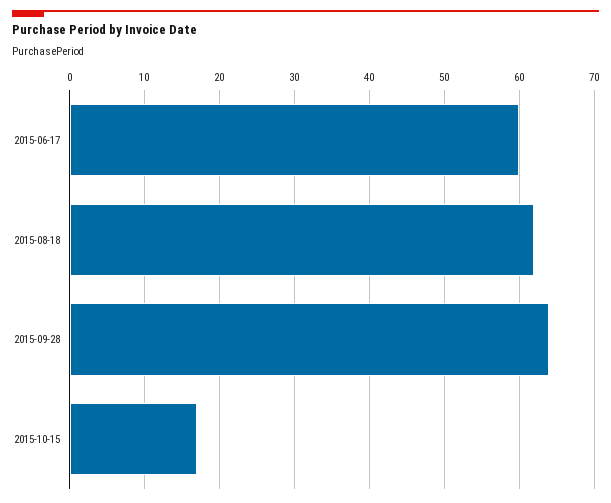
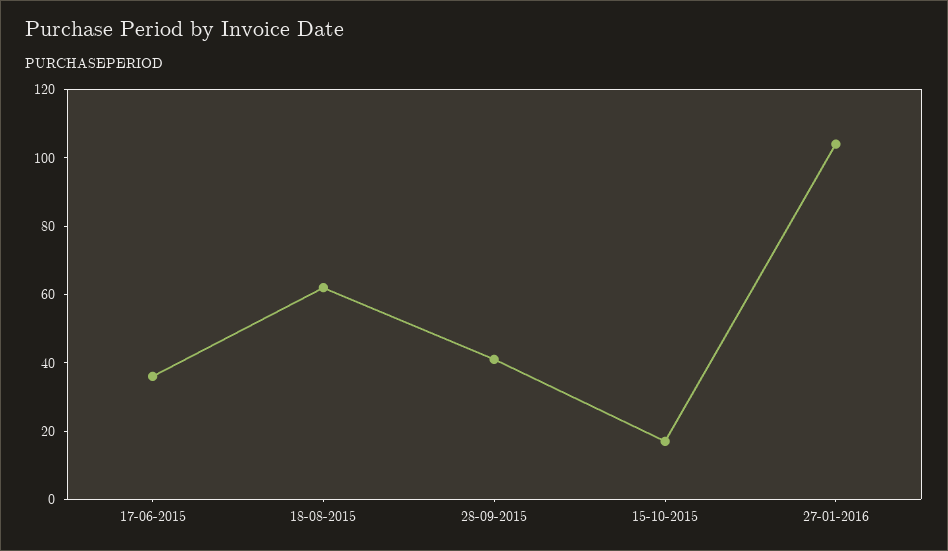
2015-06-17: 60 -> 35
2015-09-28: 64 -> 40
27-01-2016: none -> 105

